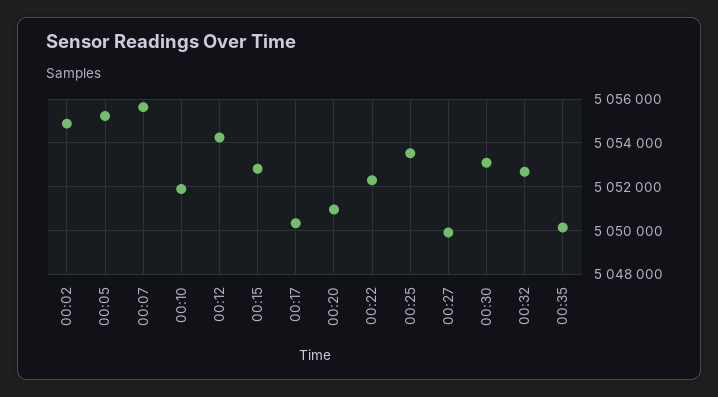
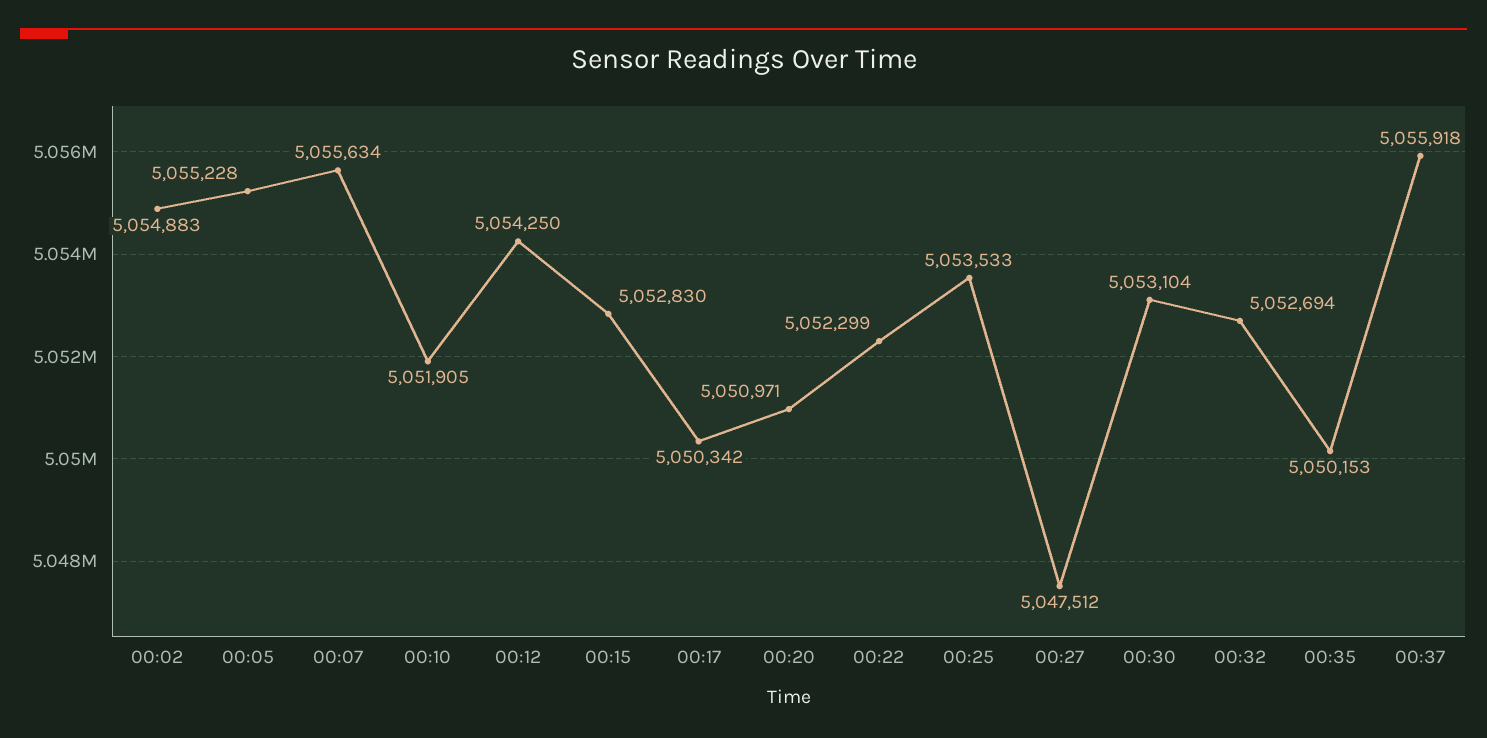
00:27: 5050000 -> 5047512
00:37: none -> 5055918

